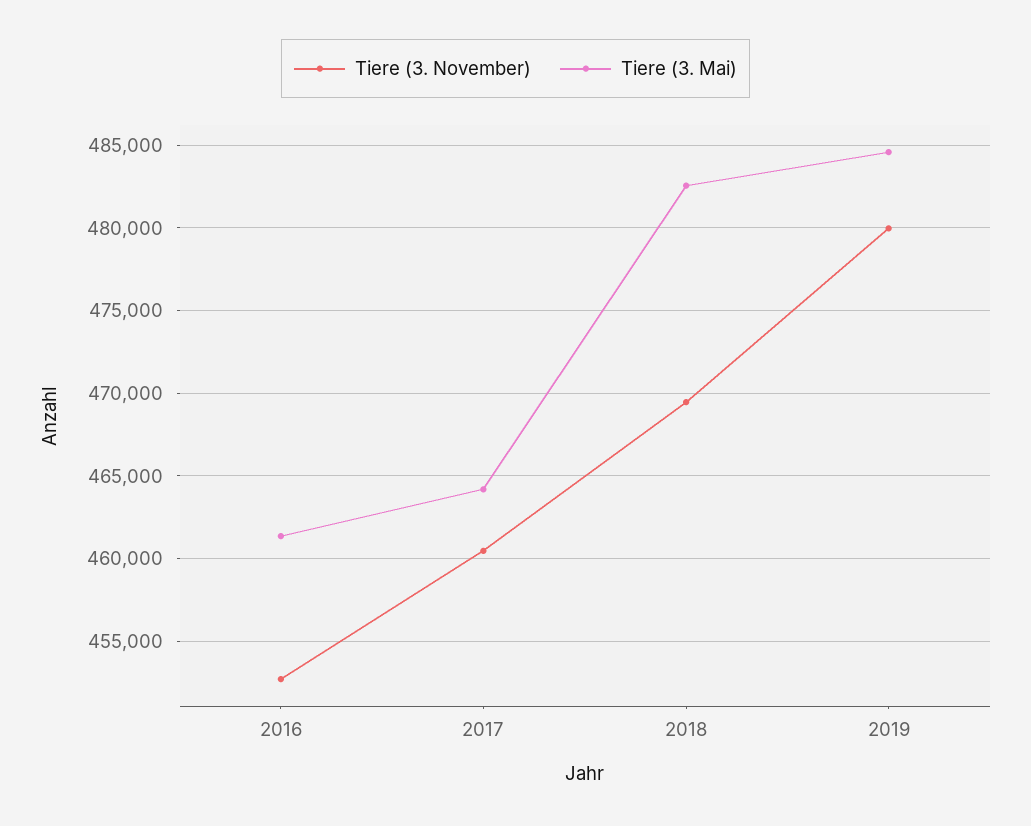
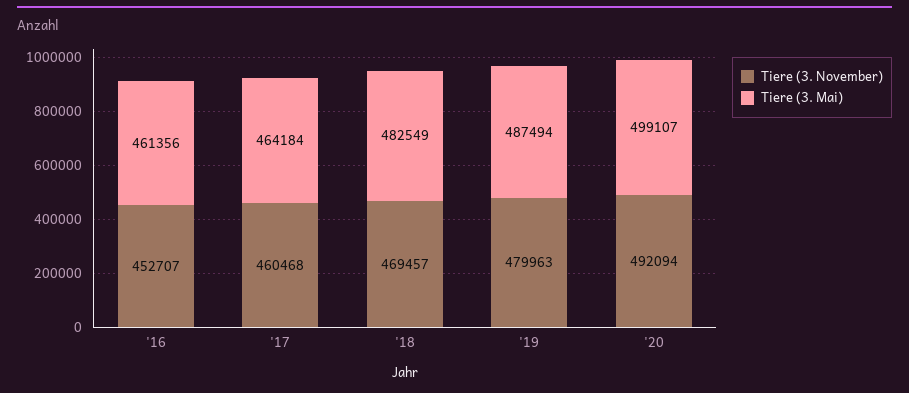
Tiere (3. Mai), 2019: 484500 -> 487494
Tiere (3. November), '20: none -> 492094
Tiere (3. Mai), '20: none -> 499107

